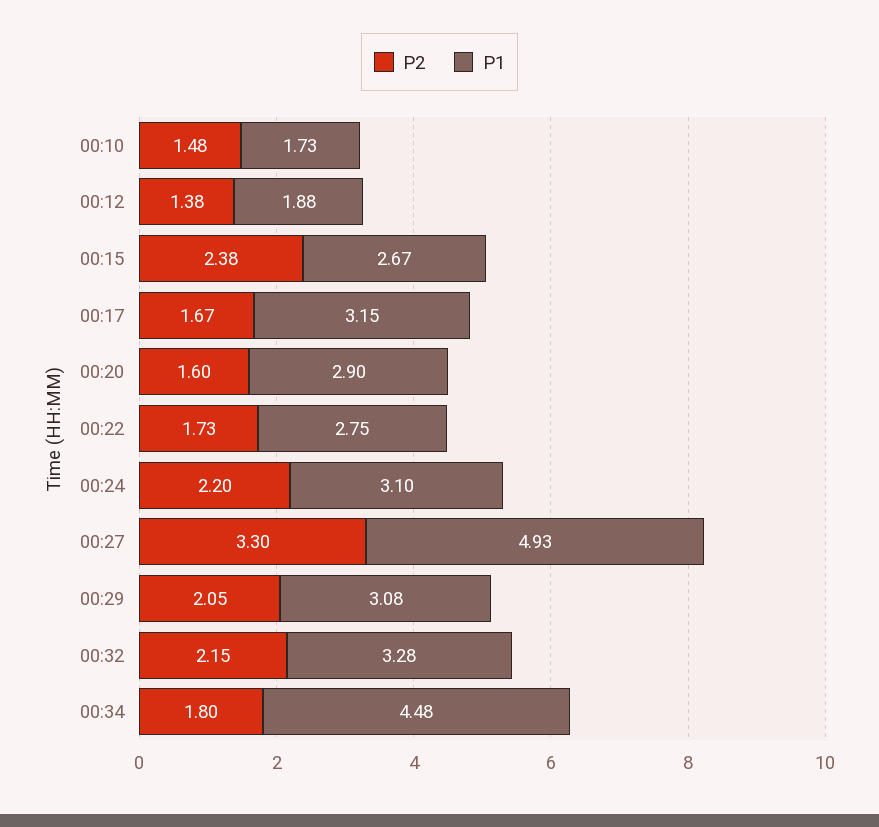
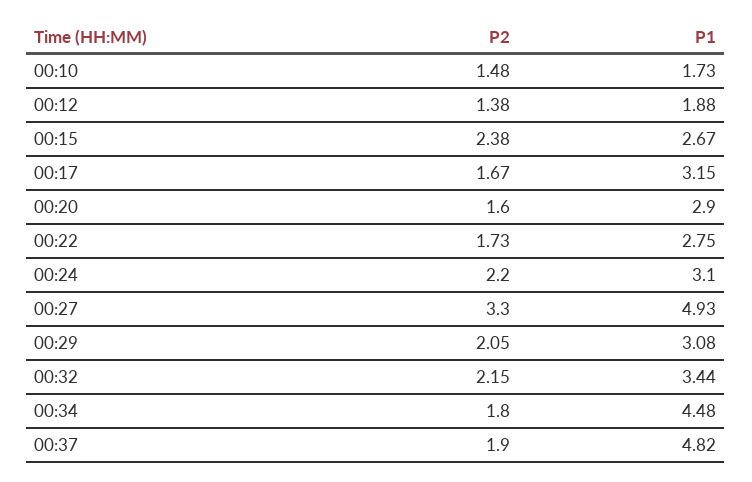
P1, 00:32: 3.28 -> 3.44
P2, 00:37: none -> 1.9
P1, 00:37: none -> 4.82

